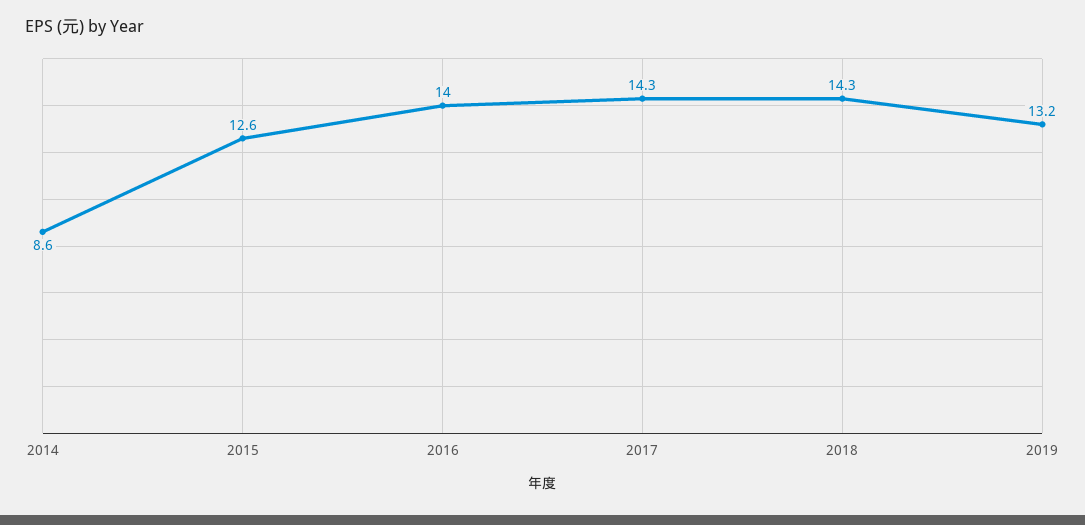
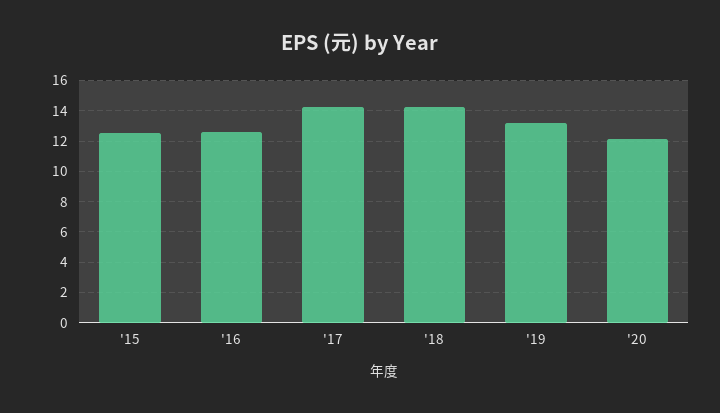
2014: 8.6 -> none
2016: 14 -> 12.5
'20: none -> 12

